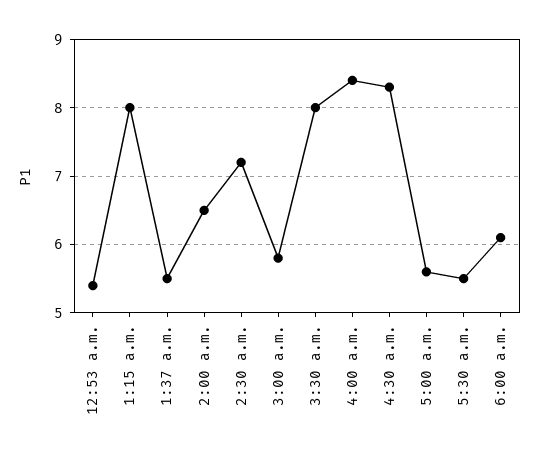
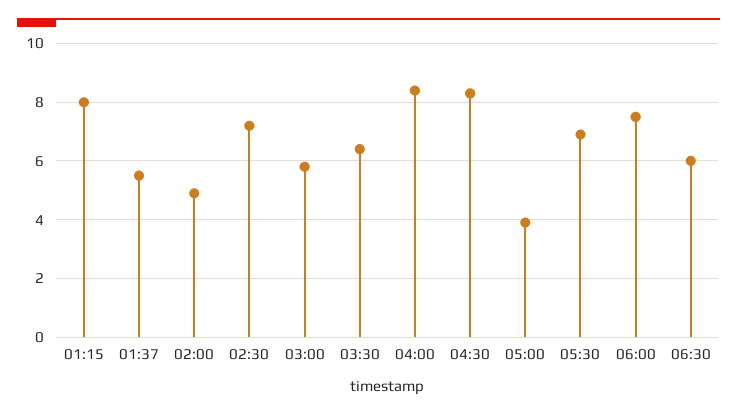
12:53 a.m.: 5.4 -> none
2:00 a.m.: 6.5 -> 5
3:30 a.m.: 8 -> 6.5
5:00 a.m.: 5.6 -> 4
5:30 a.m.: 5.5 -> 7
6:00 a.m.: 6.1 -> 7.5
06:30: none -> 6

